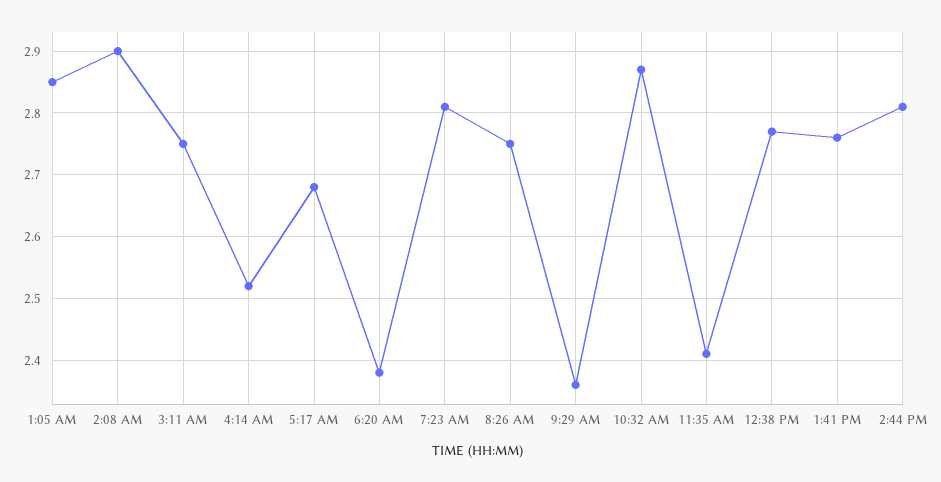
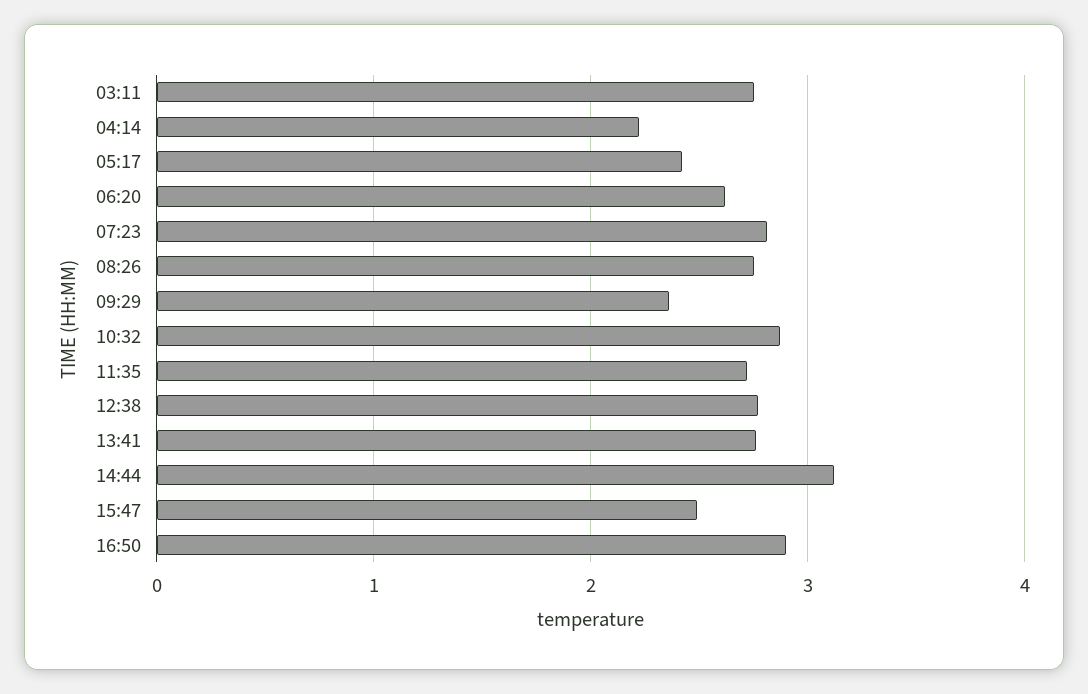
1:05 AM: 2.85 -> none
2:08 AM: 2.9 -> none
4:14 AM: 2.52 -> 2.2
5:17 AM: 2.68 -> 2.4
6:20 AM: 2.38 -> 2.6
11:35 AM: 2.41 -> 2.7
2:44 PM: 2.81 -> 3.1
15:47: none -> 2.5
16:50: none -> 2.9

